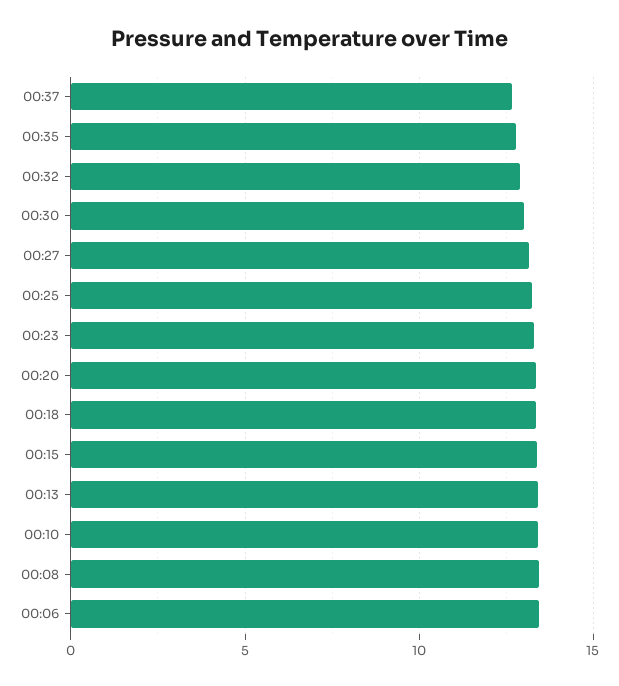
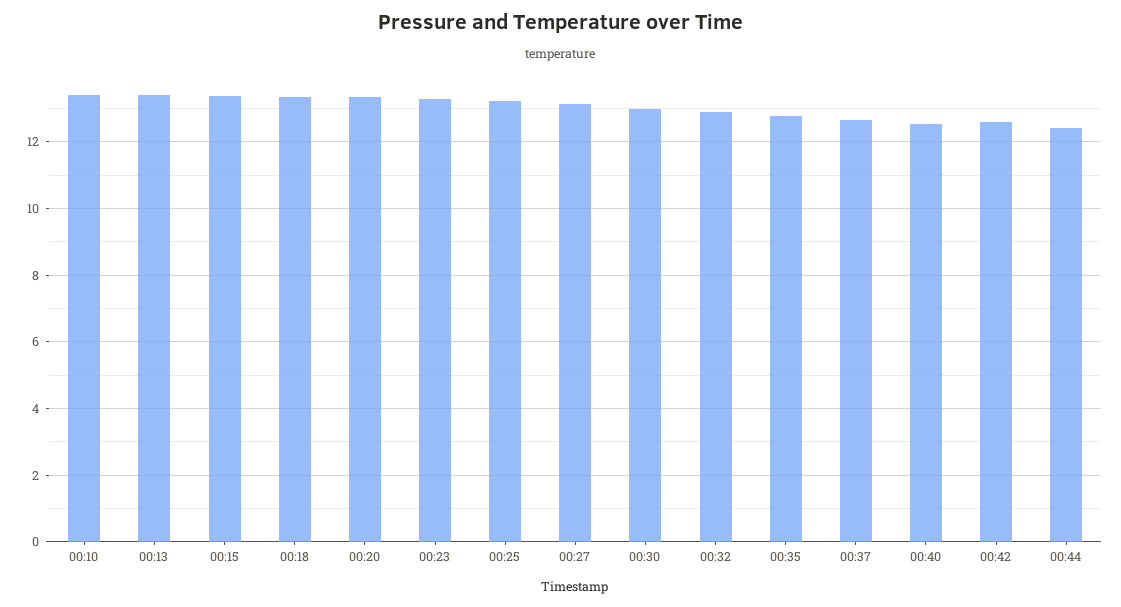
00:08: 13.5 -> none
00:06: 13.5 -> none
00:40: none -> 12.6
00:42: none -> 12.6
00:44: none -> 12.4

